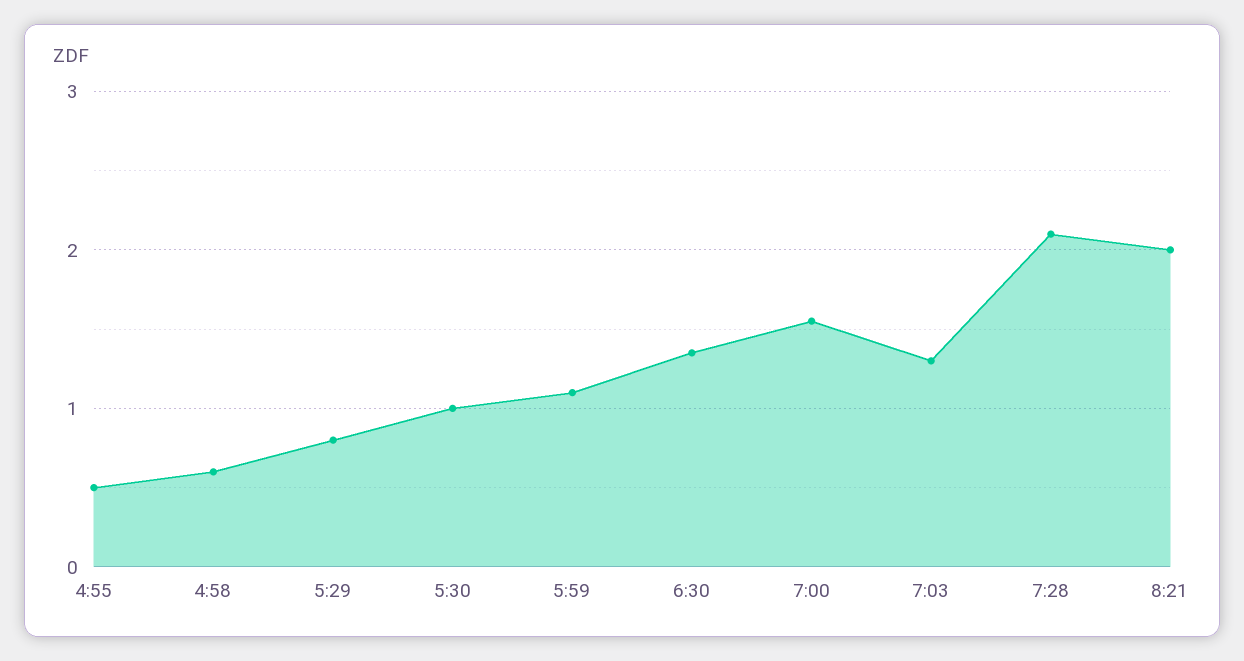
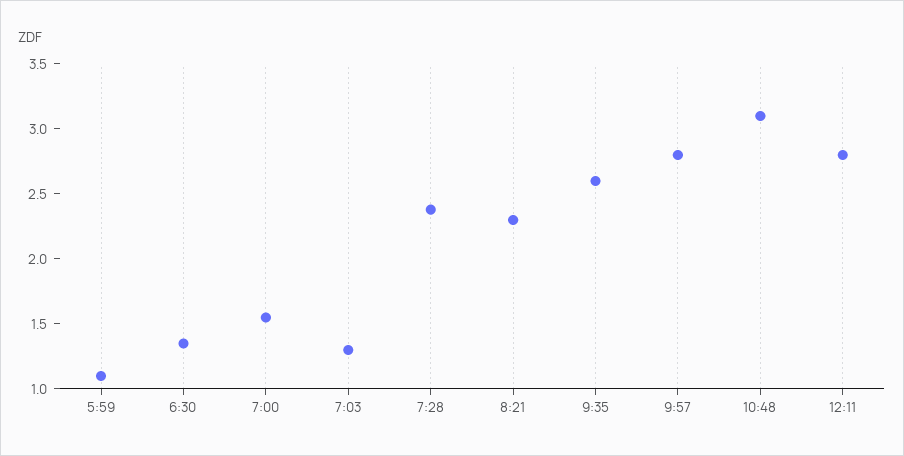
4:55: 0.5 -> none
4:58: 0.6 -> none
5:29: 0.8 -> none
5:30: 1 -> none
7:28: 2.1 -> 2.4
8:21: 2 -> 2.3
9:35: none -> 2.6
9:57: none -> 2.8
10:48: none -> 3.1
12:11: none -> 2.8

